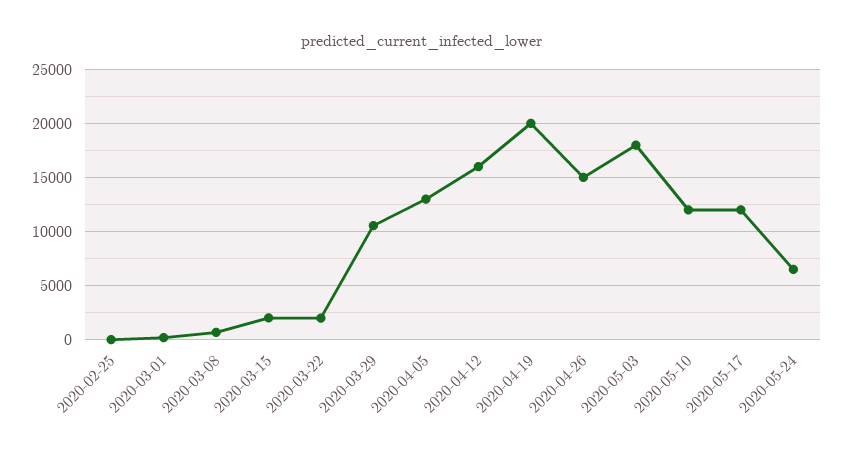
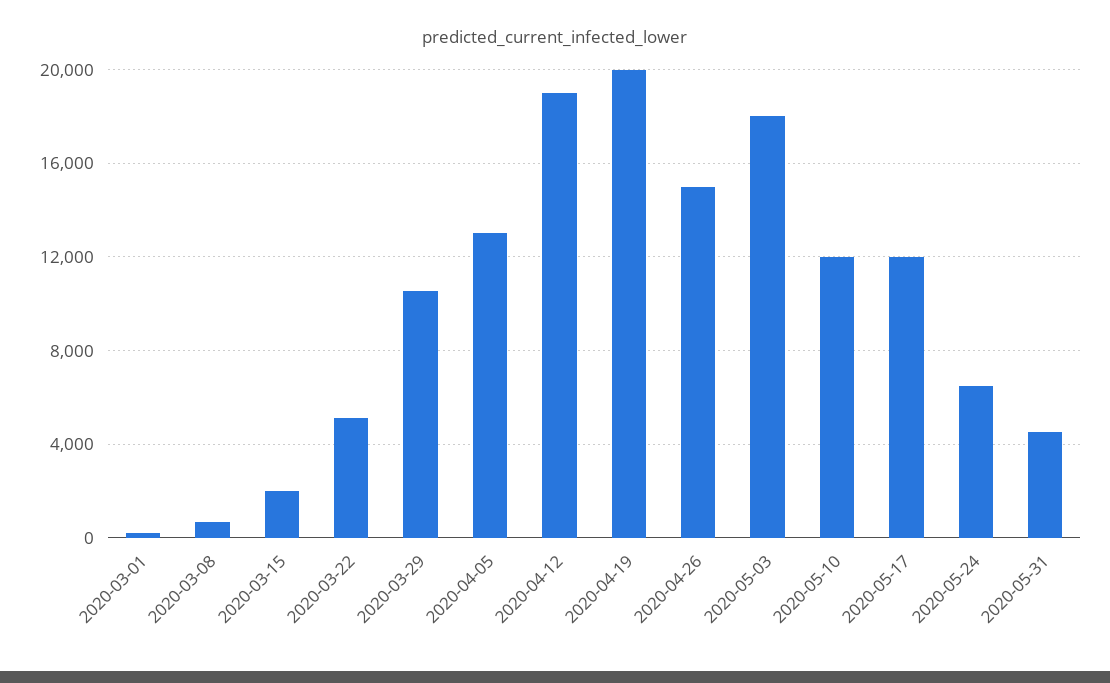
2020-02-25: 0 -> none
2020-03-22: 2000 -> 5000
2020-04-12: 16000 -> 19000
2020-05-31: none -> 4500

